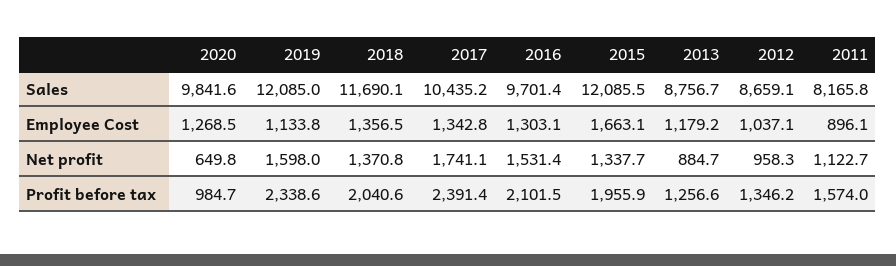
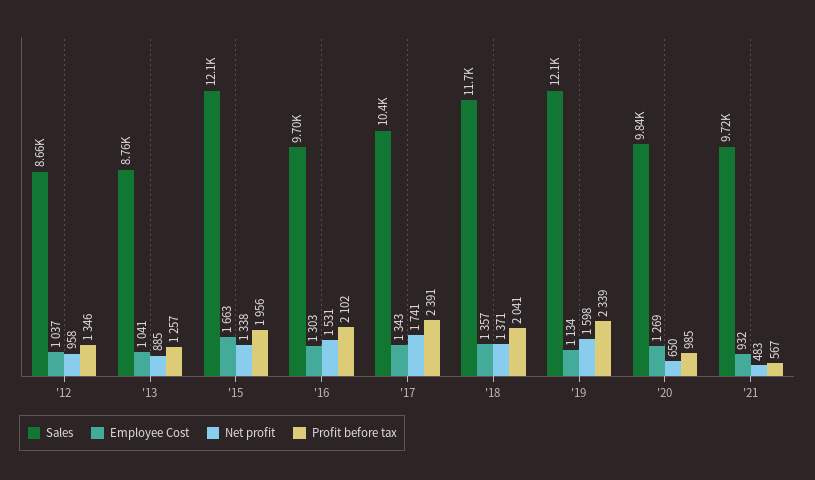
Sales, 2011: 8165.8 -> none
Employee Cost, 2013: 1179.2 -> 1041
Employee Cost, 2011: 896.1 -> none
Net profit, 2011: 1122.7 -> none
Profit before tax, 2011: 1574 -> none
Sales, '21: none -> 9720
Employee Cost, '21: none -> 932
Net profit, '21: none -> 483
Profit before tax, '21: none -> 567

